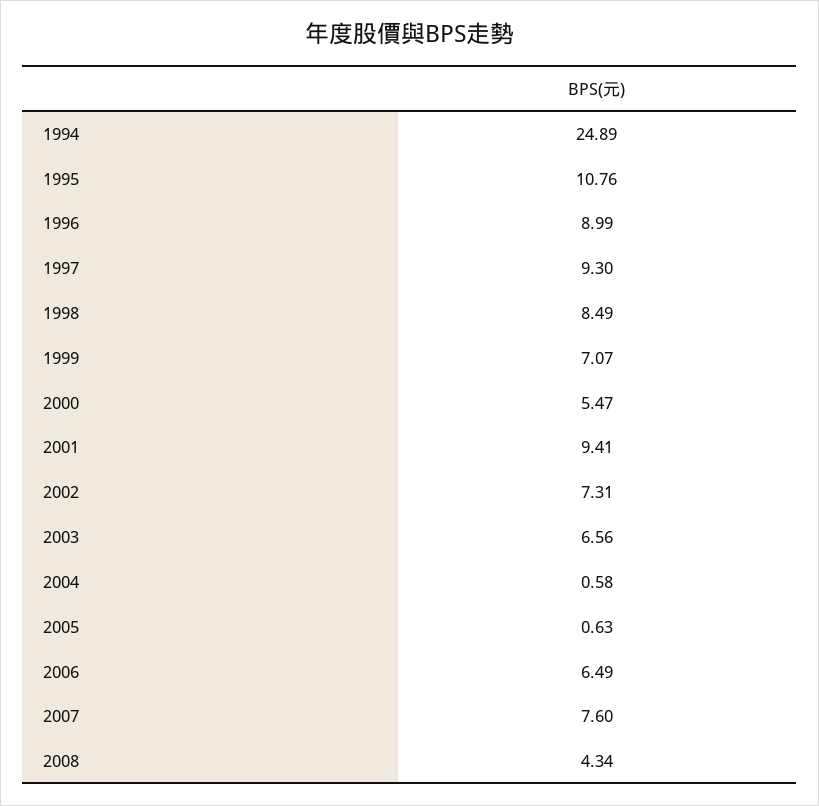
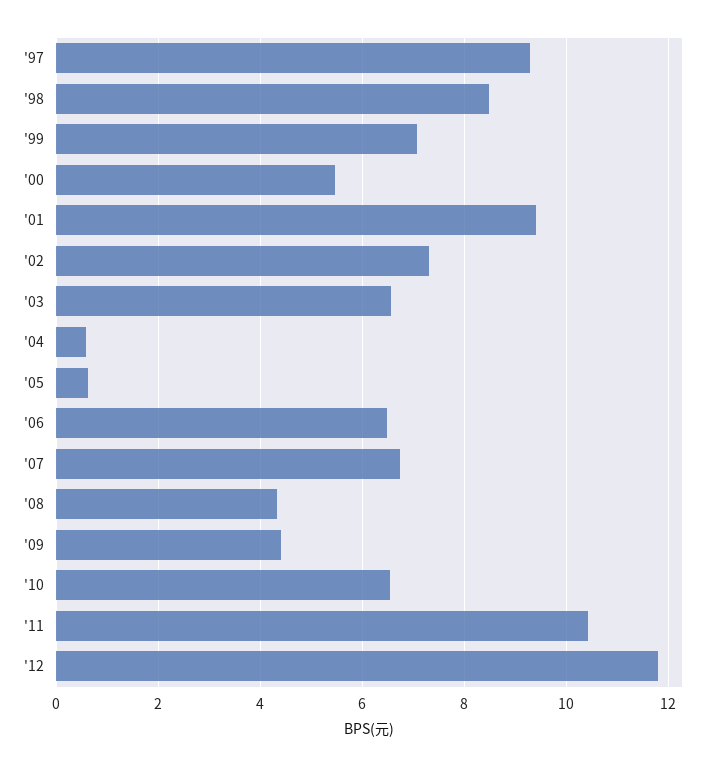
1994: 24.89 -> none
1995: 10.76 -> none
1996: 8.99 -> none
2007: 7.6 -> 6.8
'09: none -> 4.4
'10: none -> 6.6
'11: none -> 10.4
'12: none -> 11.8

